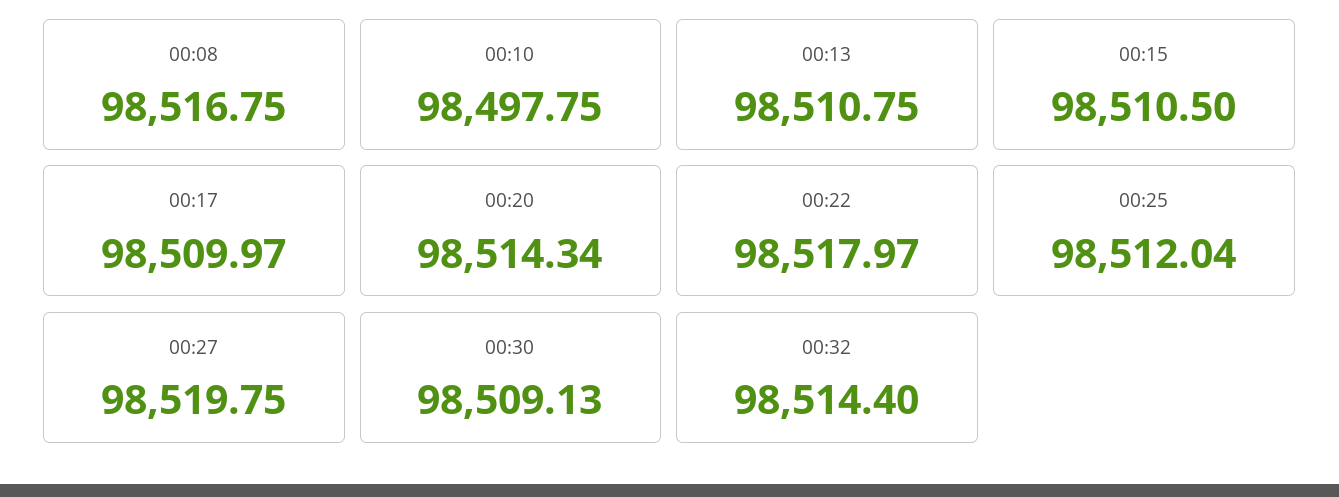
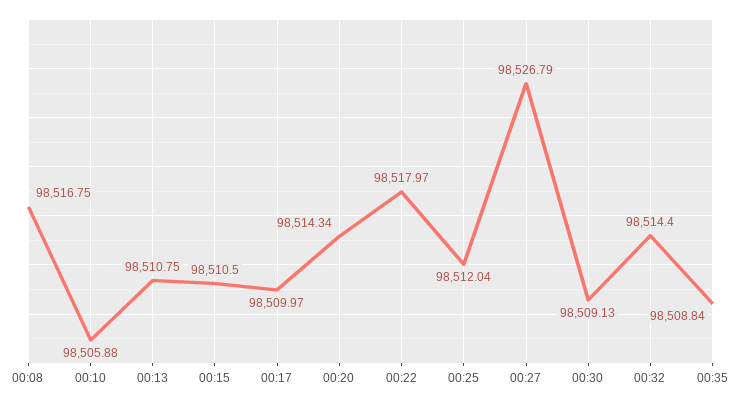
00:10: 98497.75 -> 98505.88
00:27: 98519.75 -> 98526.79
00:35: none -> 98508.84

